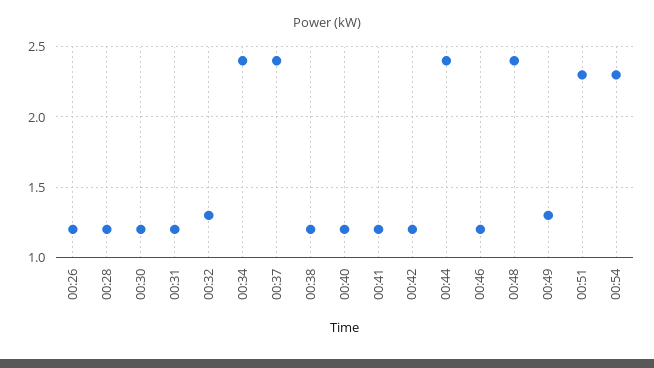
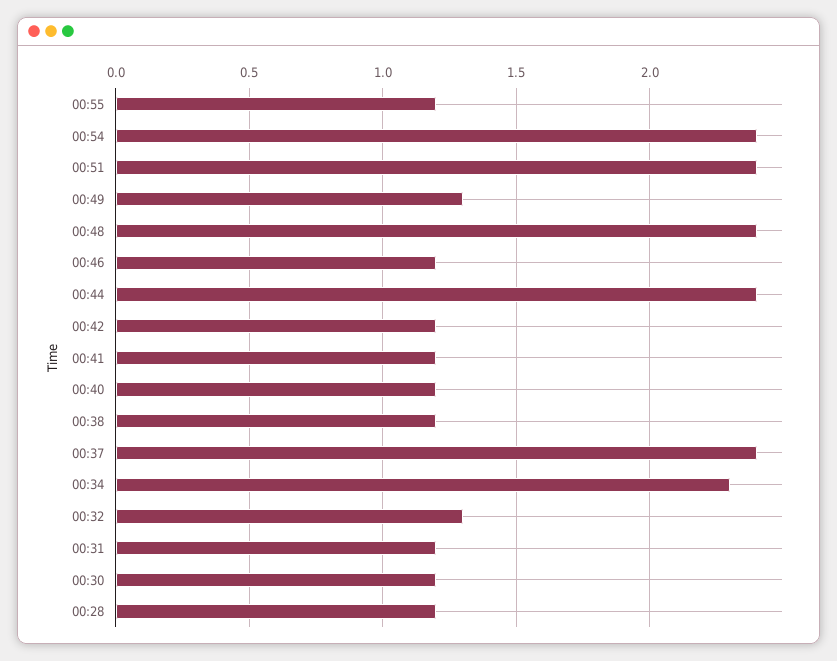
00:26: 1.2 -> none
00:34: 2.4 -> 2.3
00:51: 2.3 -> 2.4
00:54: 2.3 -> 2.4
00:55: none -> 1.2

